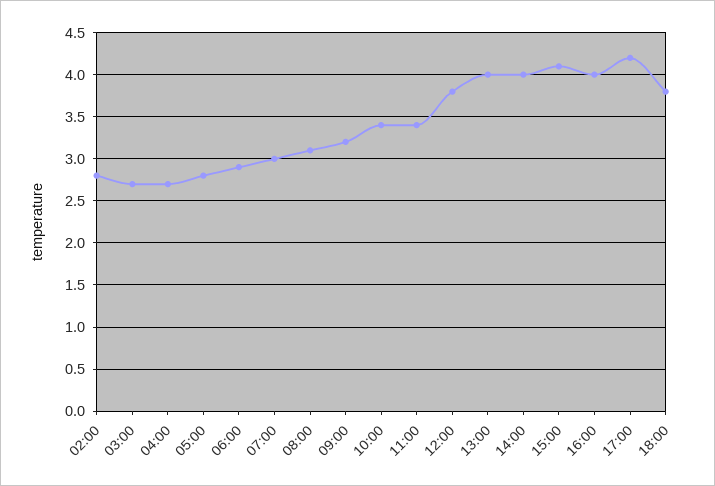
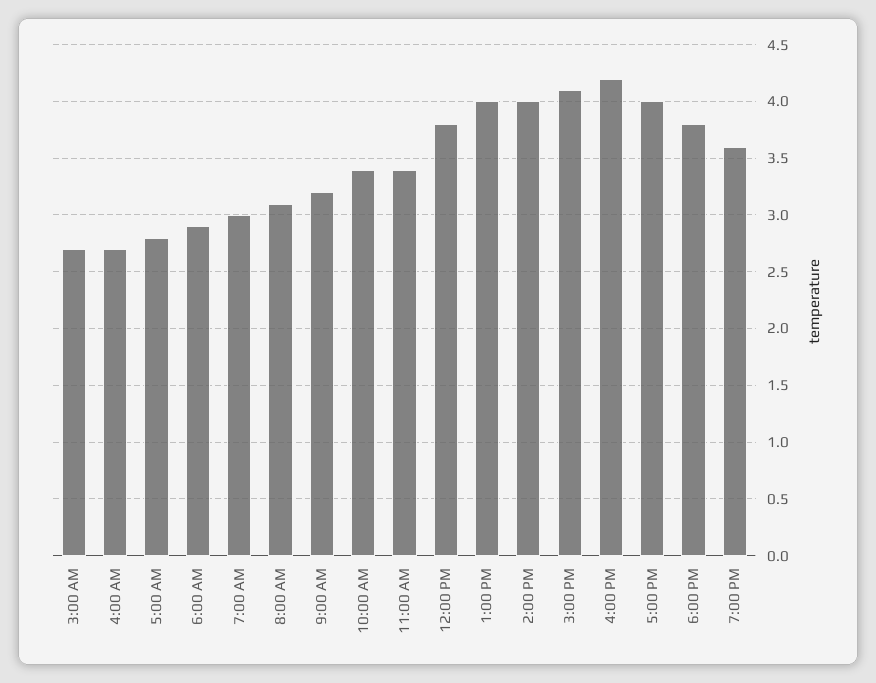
02:00: 2.8 -> none
16:00: 4 -> 4.2
17:00: 4.2 -> 4
7:00 PM: none -> 3.6

